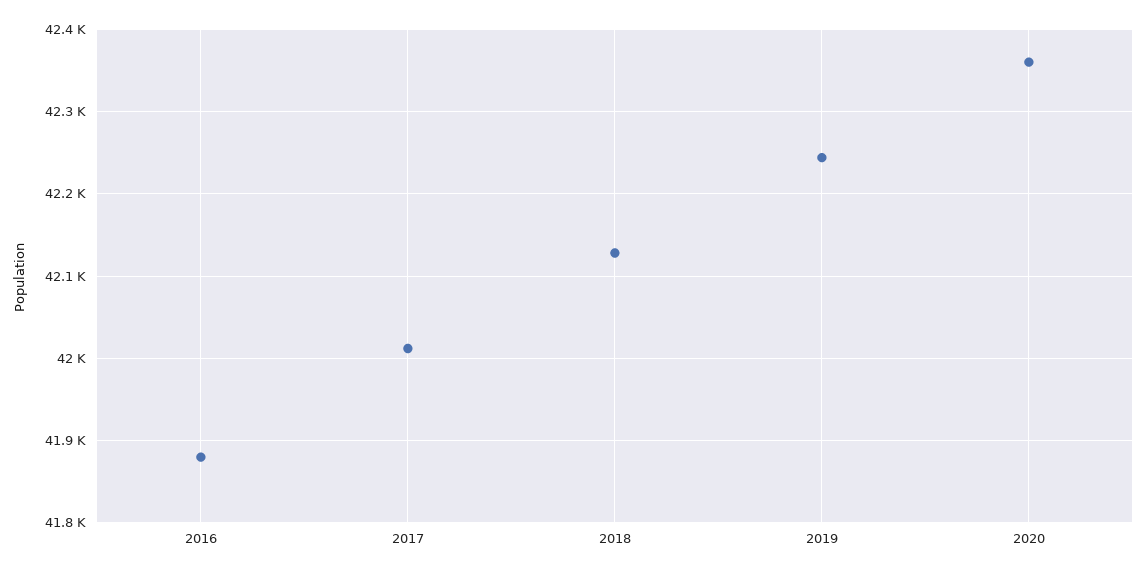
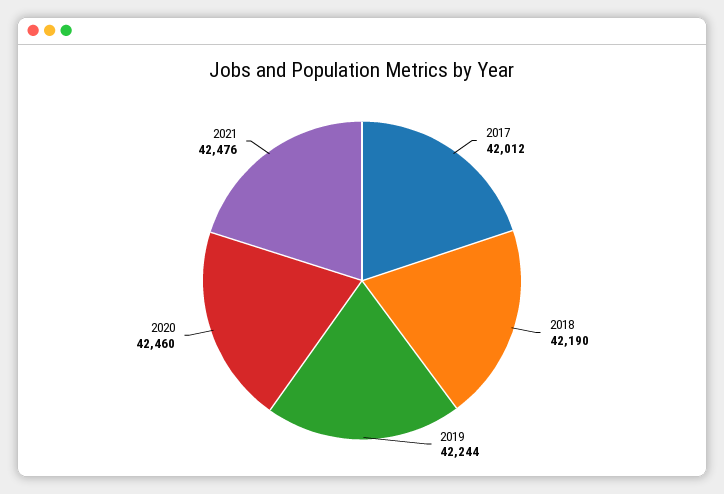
2016: 41880 -> none
2018: 42130 -> 42190
2020: 42360 -> 42460
2021: none -> 42476

